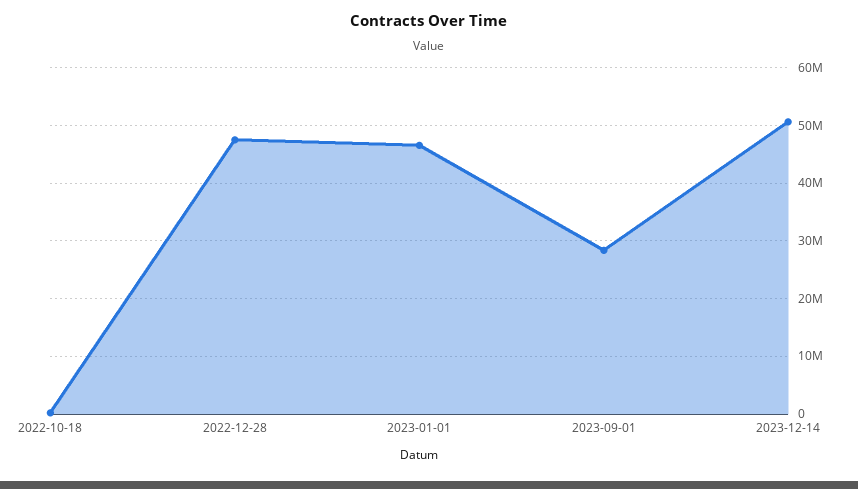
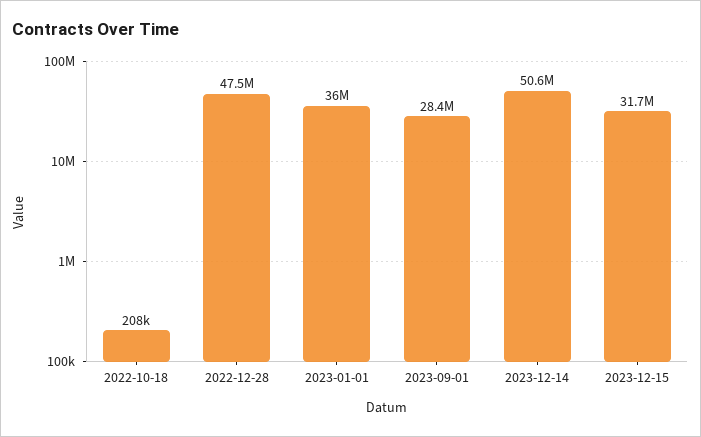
2023-01-01: 46000000 -> 36000000
2023-12-15: none -> 31700000

